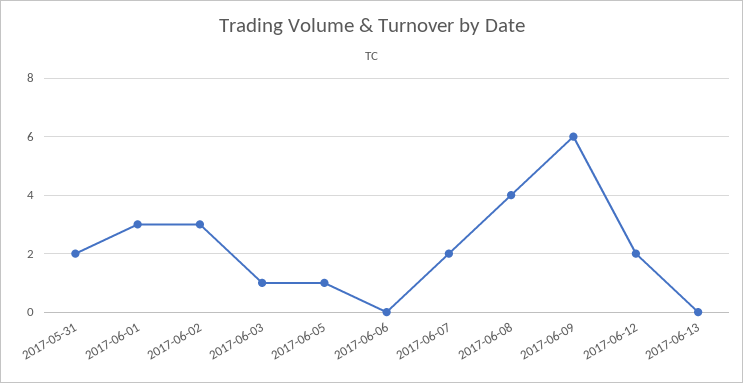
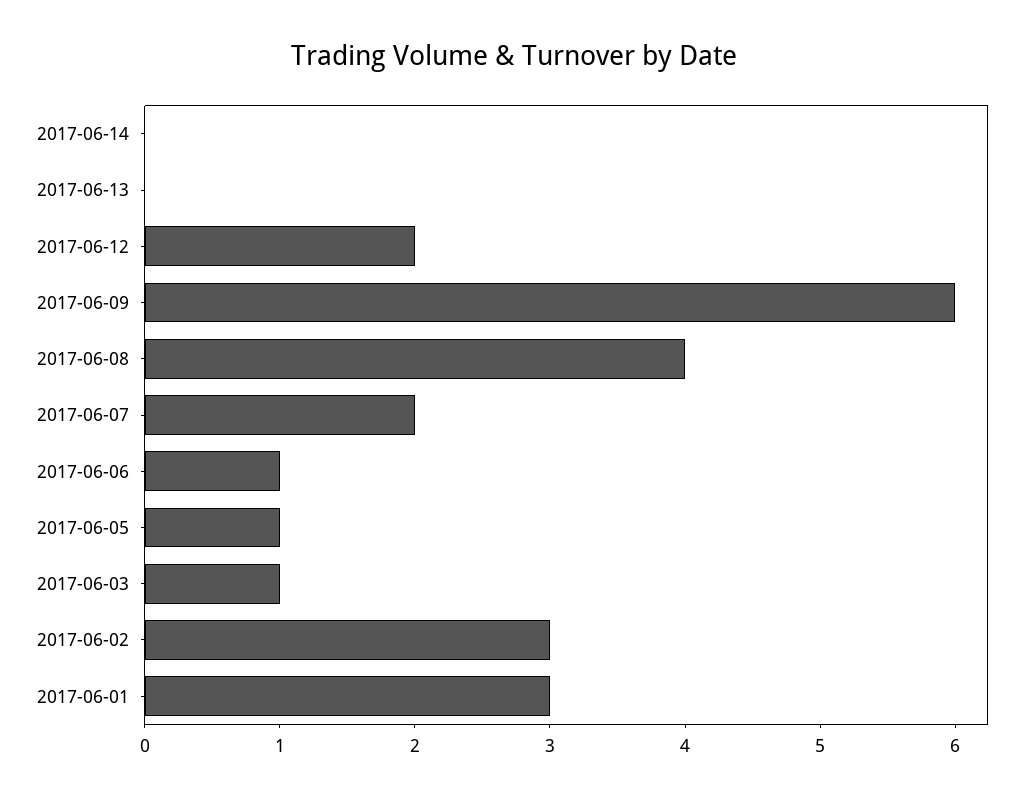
2017-05-31: 2 -> none
2017-06-06: 0 -> 1
2017-06-14: none -> 0

